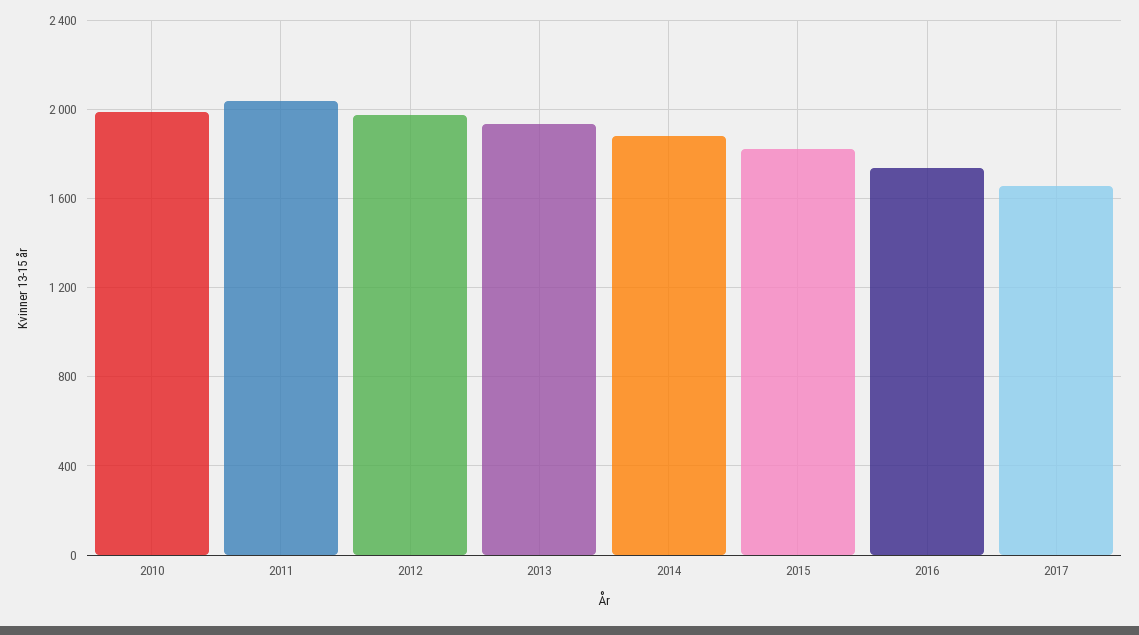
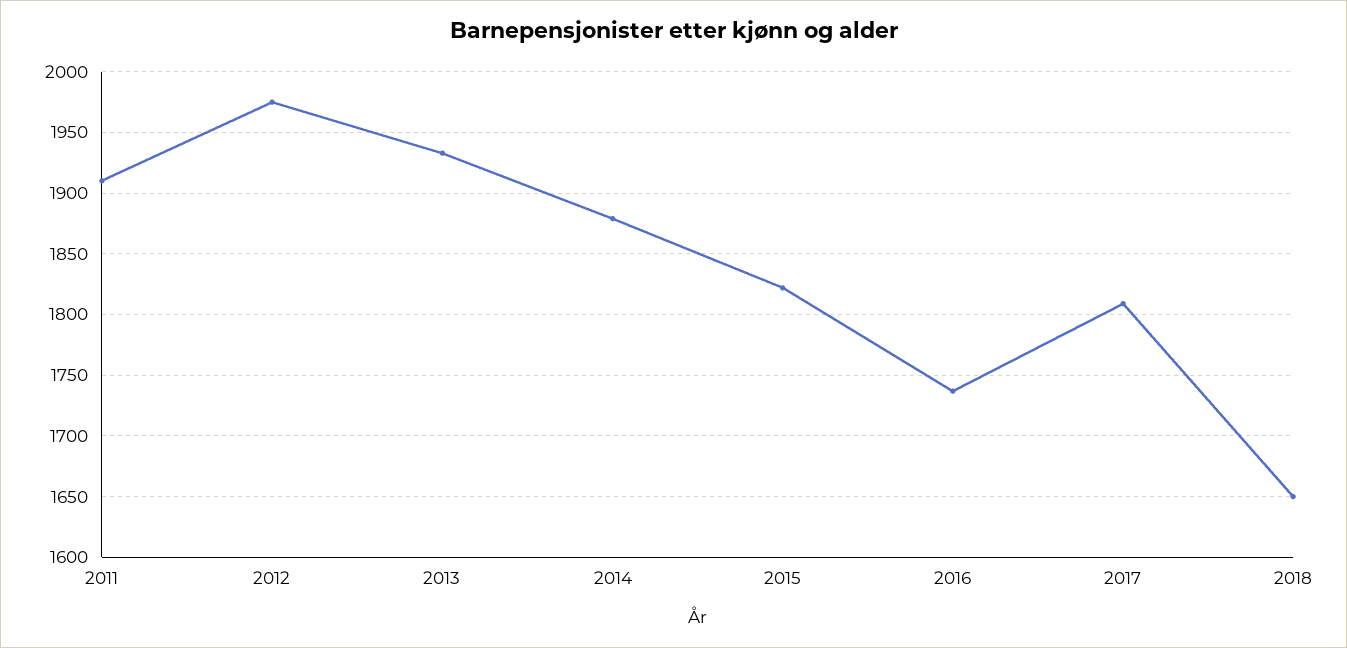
2010: 2000 -> none
2011: 2050 -> 1910
2017: 1650 -> 1810
2018: none -> 1650

